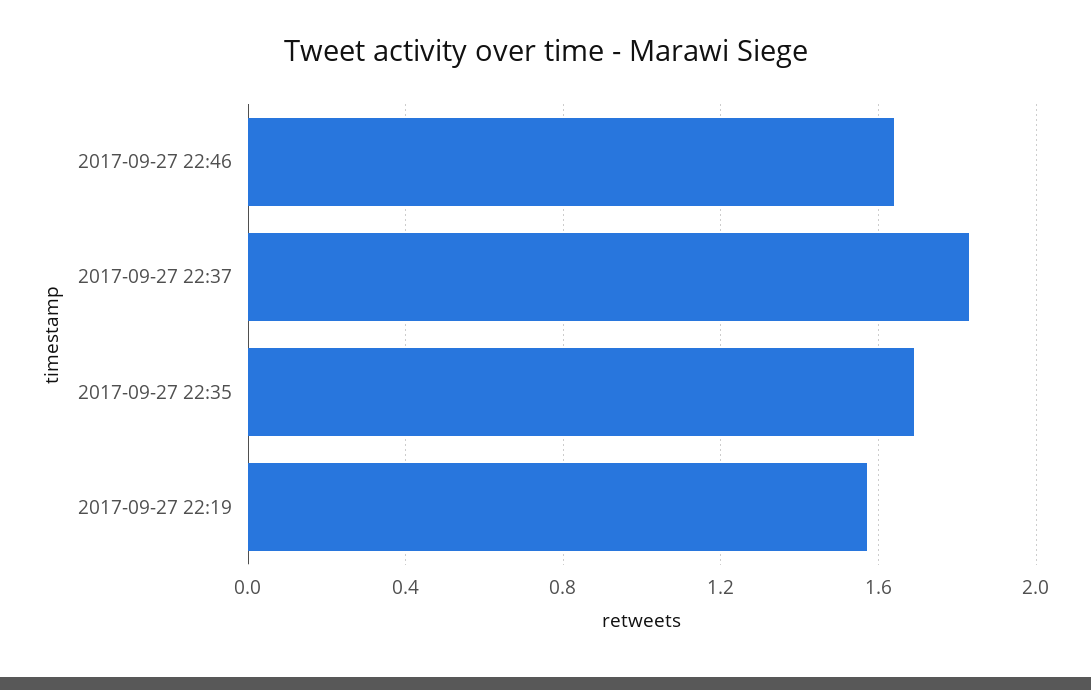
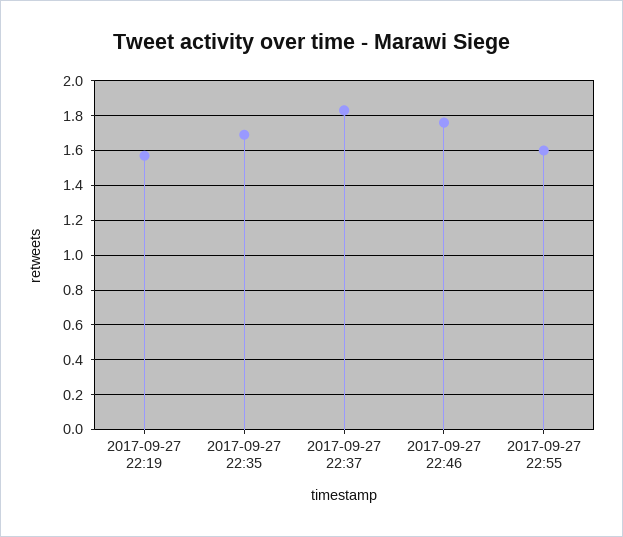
2017-09-27 22:46: 1.65 -> 1.75
2017-09-27 22:55: none -> 1.6

